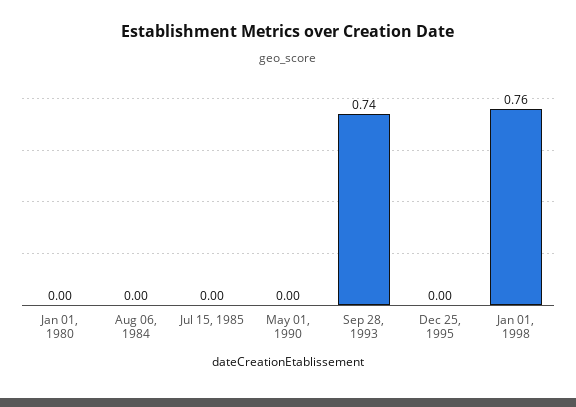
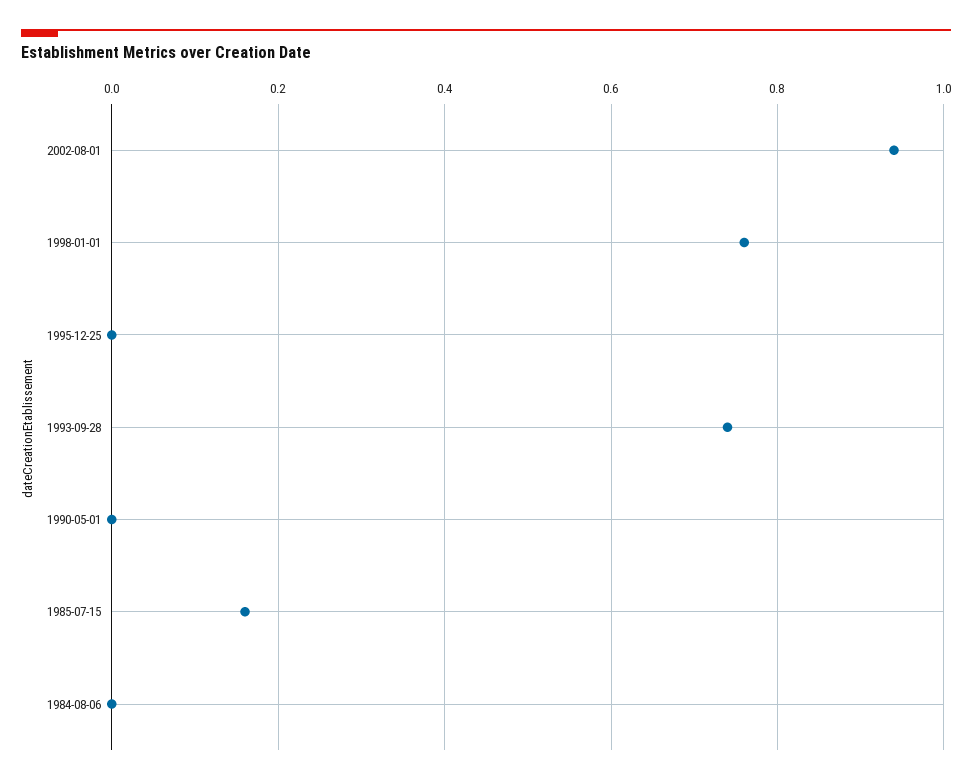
Jan 01, 1980: 0 -> none
Jul 15, 1985: 0 -> 0.15
2002-08-01: none -> 0.95

